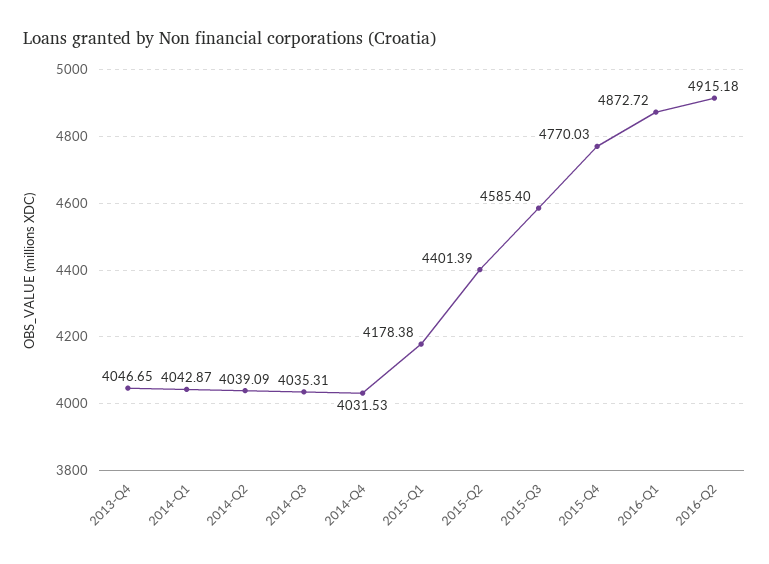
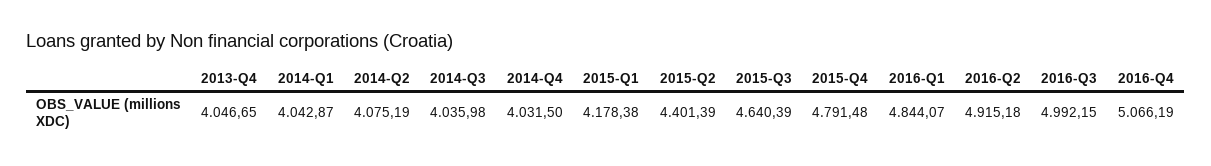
2014-Q2: 4039.09 -> 4075.19
2014-Q3: 4035.31 -> 4035.98
2014-Q4: 4031.53 -> 4031.5
2015-Q3: 4585.4 -> 4640.39
2015-Q4: 4770.03 -> 4791.48
2016-Q1: 4872.72 -> 4844.07
2016-Q3: none -> 4992.15
2016-Q4: none -> 5066.19

